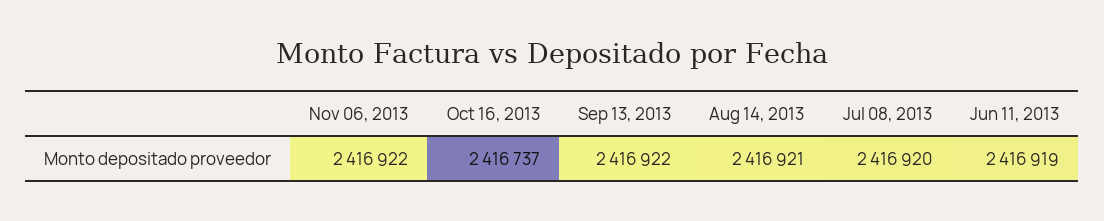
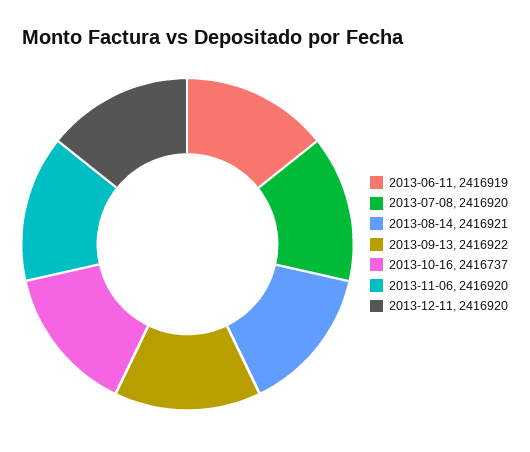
Nov 06, 2013: 2416922 -> 2416920
2013-12-11: none -> 2416920

